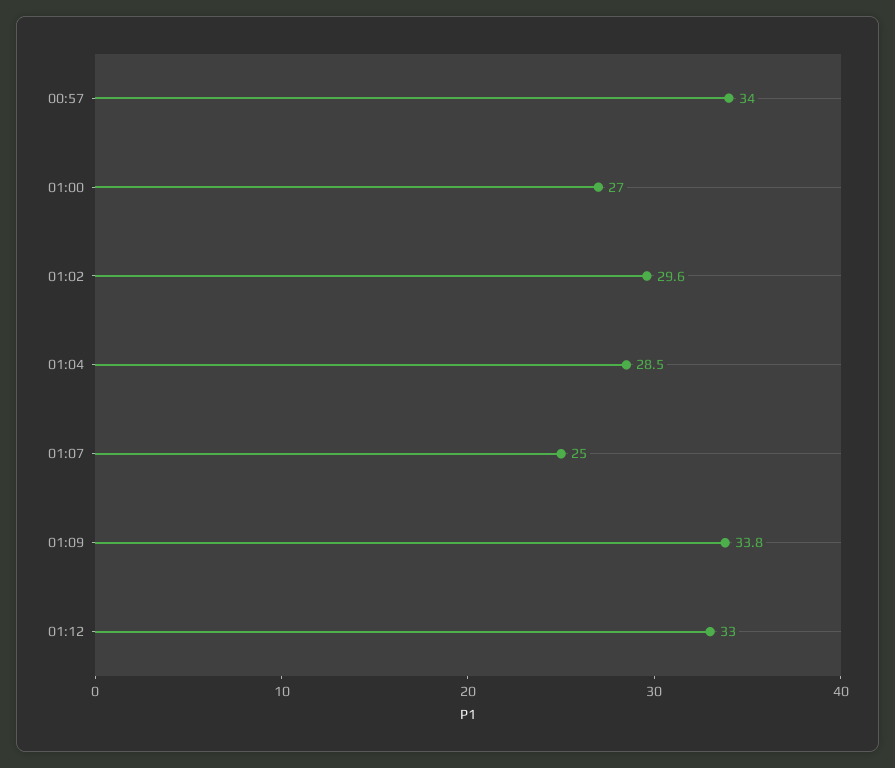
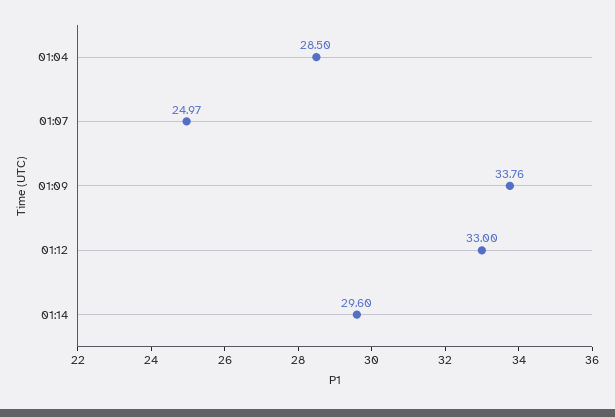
00:57: 34 -> none
01:00: 27 -> none
01:02: 29.6 -> none
01:14: none -> 29.6

